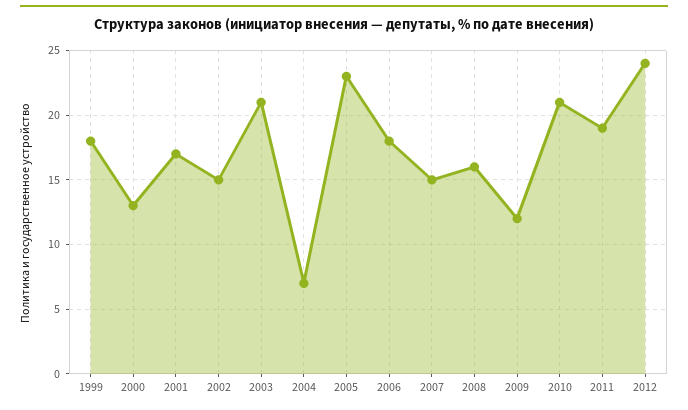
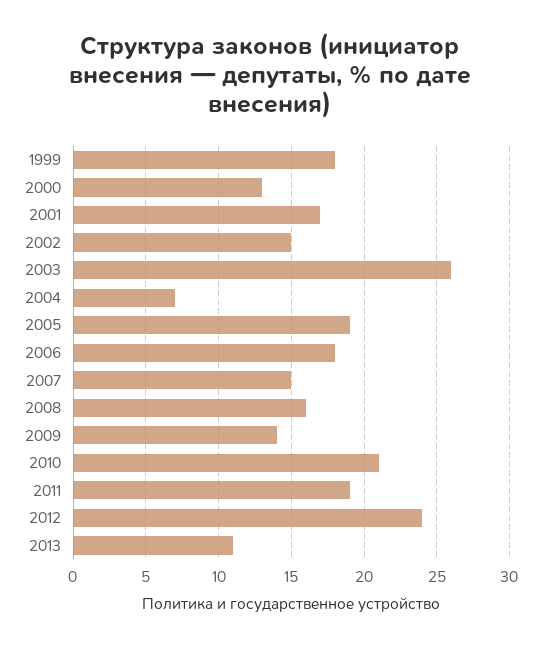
2003: 21 -> 26
2005: 23 -> 19
2009: 12 -> 14
2013: none -> 11

